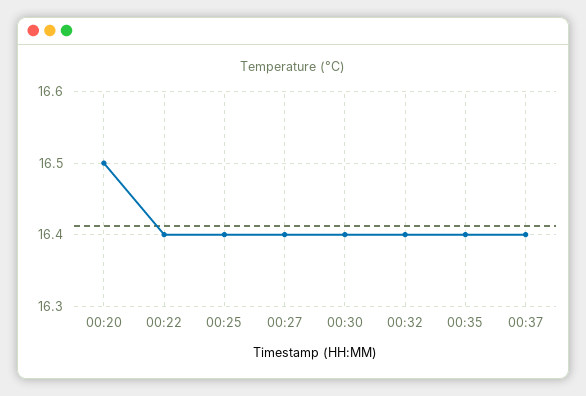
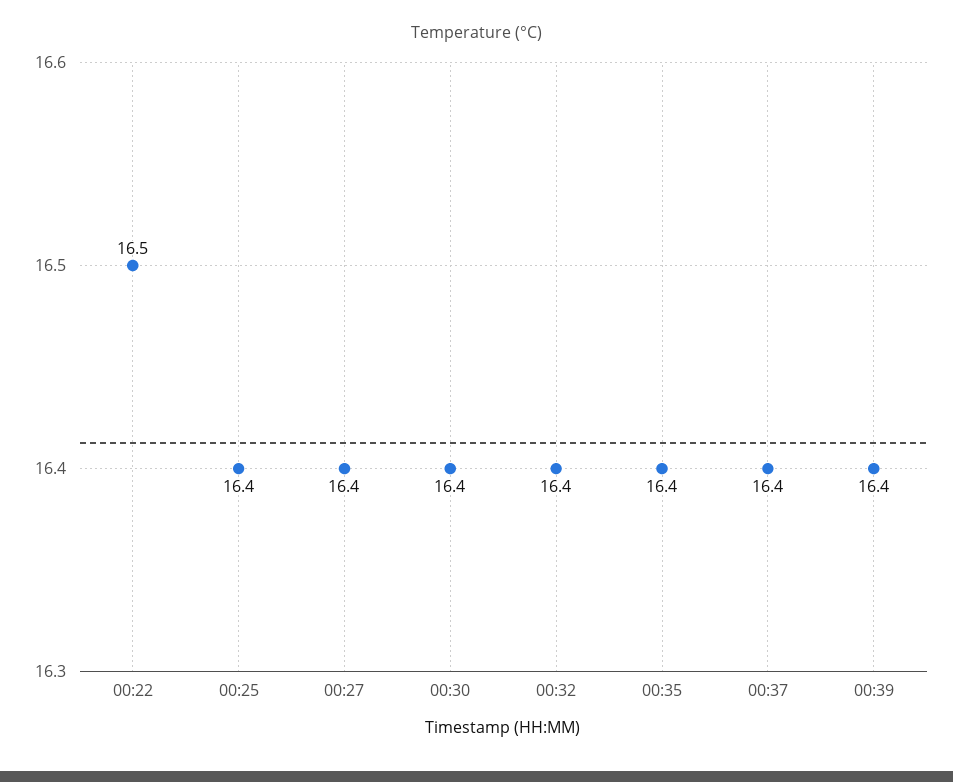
00:20: 16.5 -> none
00:22: 16.4 -> 16.5
00:39: none -> 16.4

